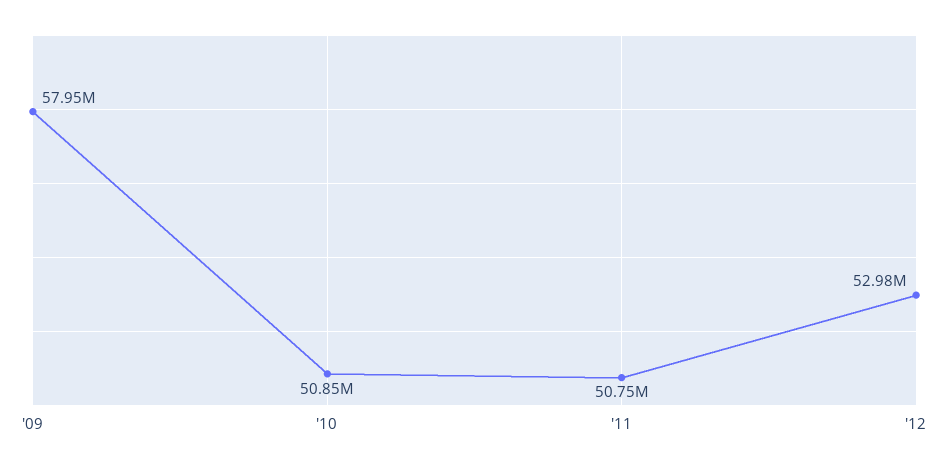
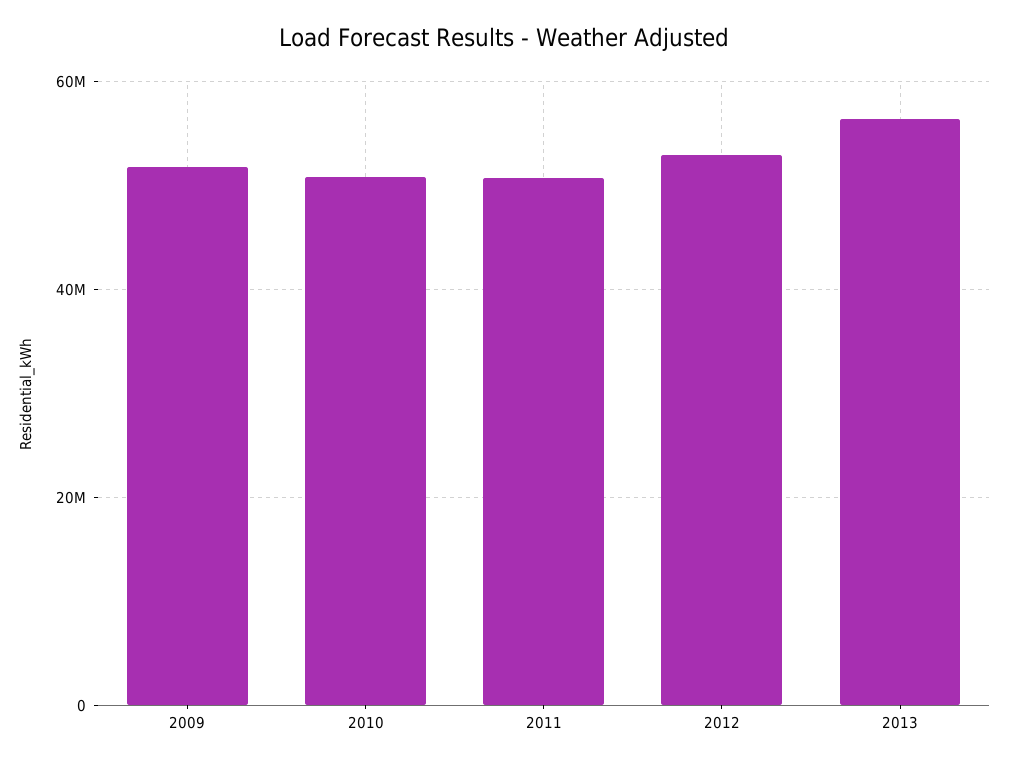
'09: 57950000 -> 52000000
2013: none -> 56000000

